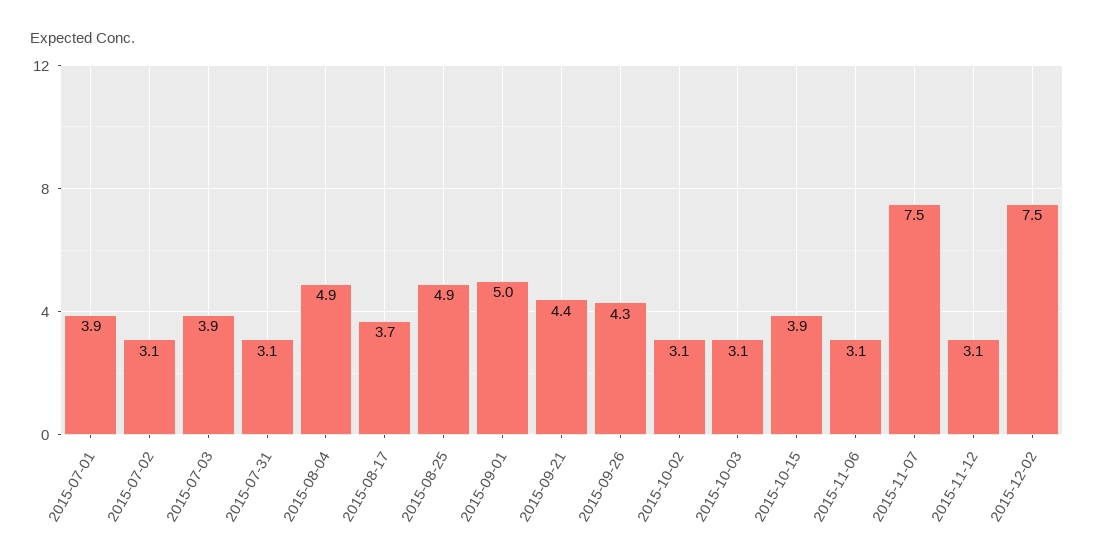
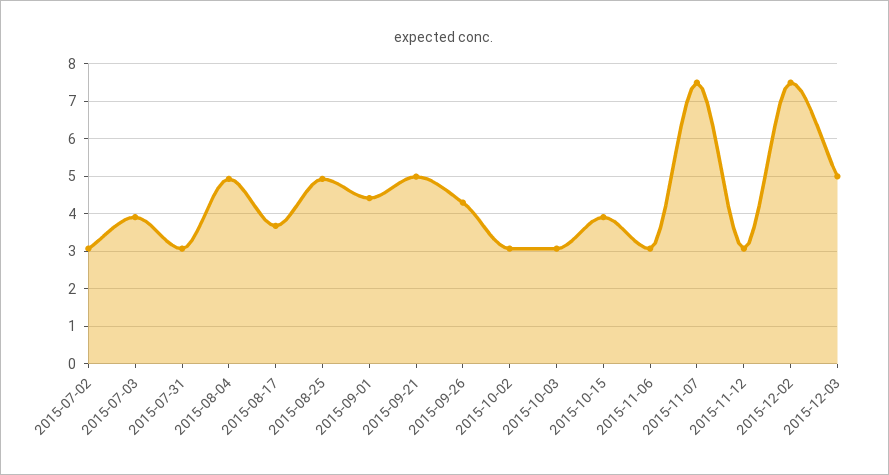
2015-07-01: 3.9 -> none
2015-09-01: 5 -> 4.4
2015-09-21: 4.4 -> 5
2015-12-03: none -> 5

